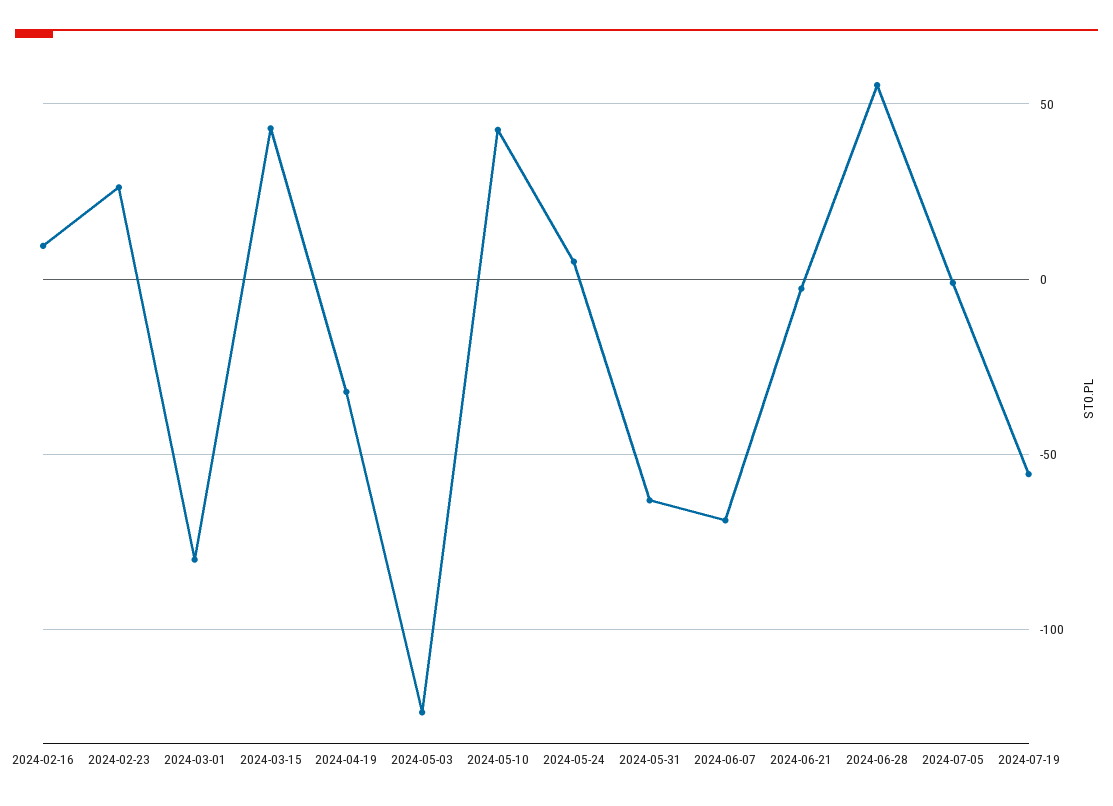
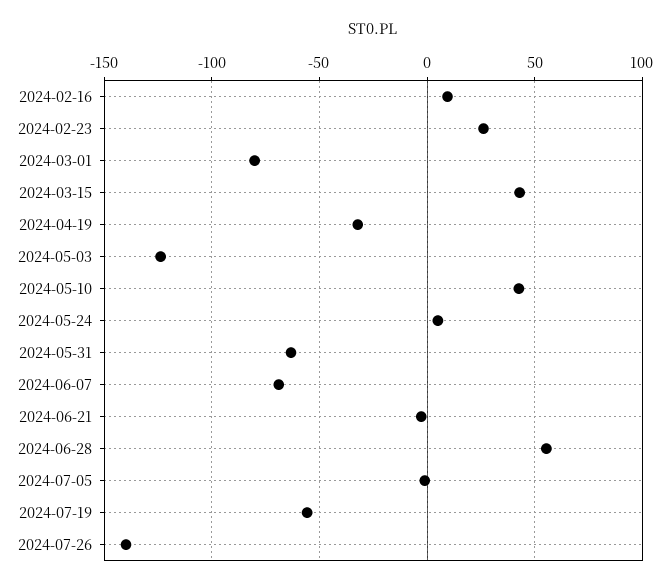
2024-07-26: none -> -140

